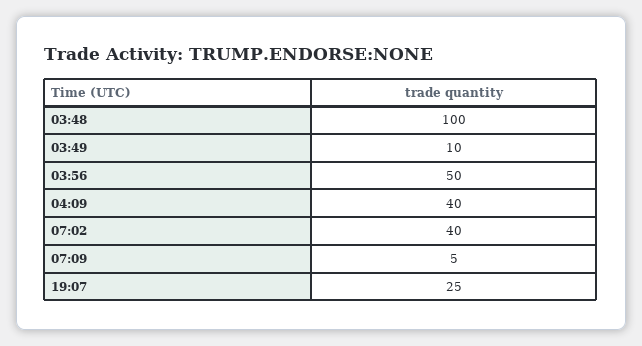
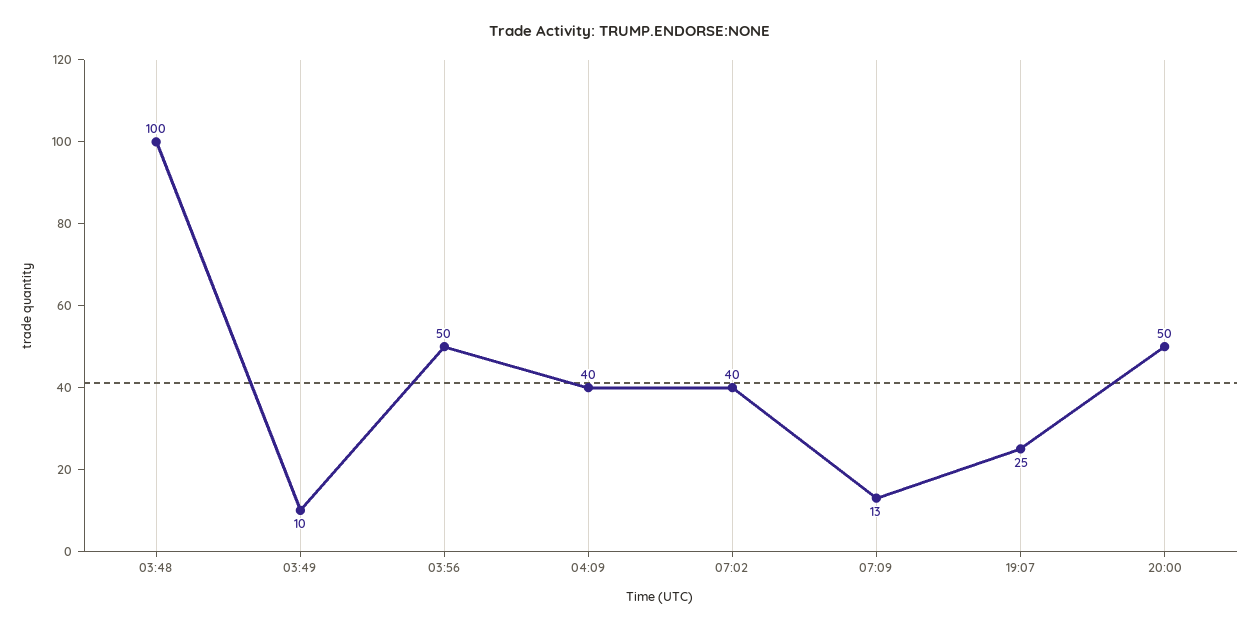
07:09: 5 -> 13
20:00: none -> 50

